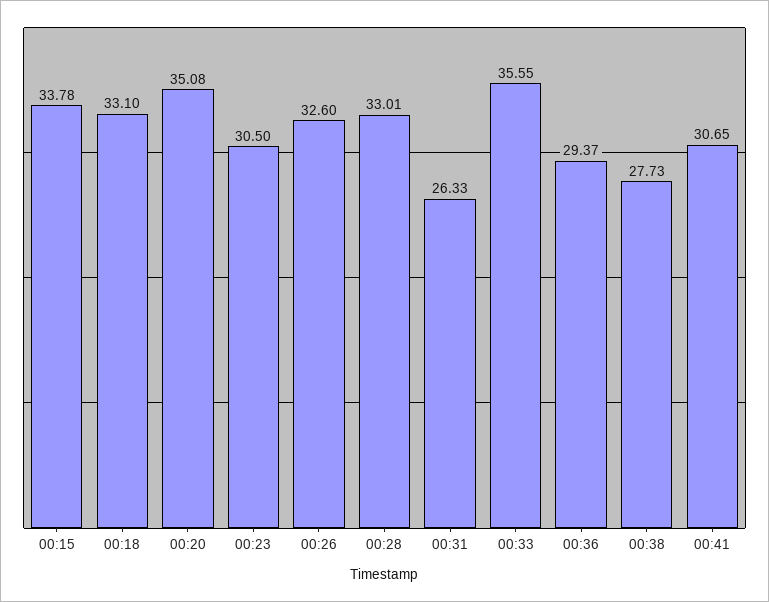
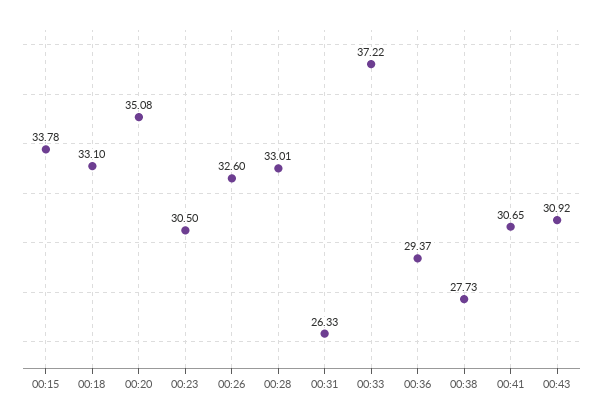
00:33: 35.55 -> 37.22
00:43: none -> 30.92

